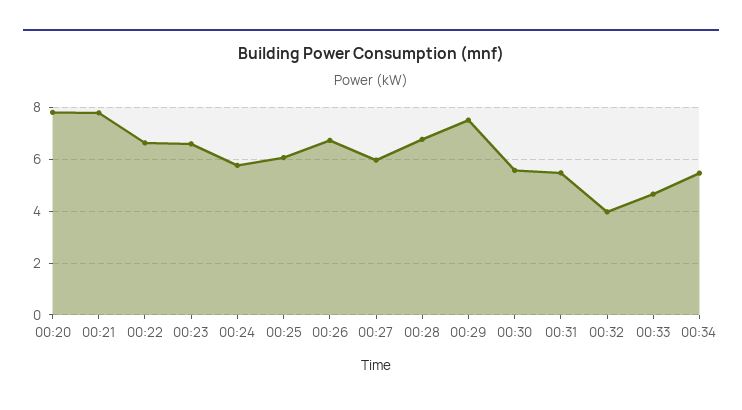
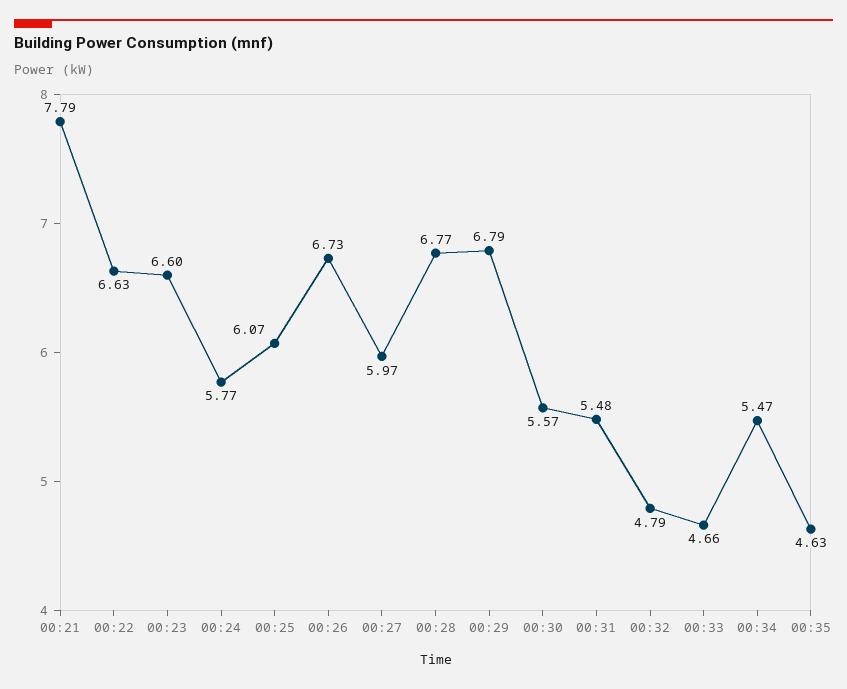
00:20: 7.75 -> none
00:29: 7.5 -> 6.79
00:32: 4 -> 4.79
00:35: none -> 4.63

